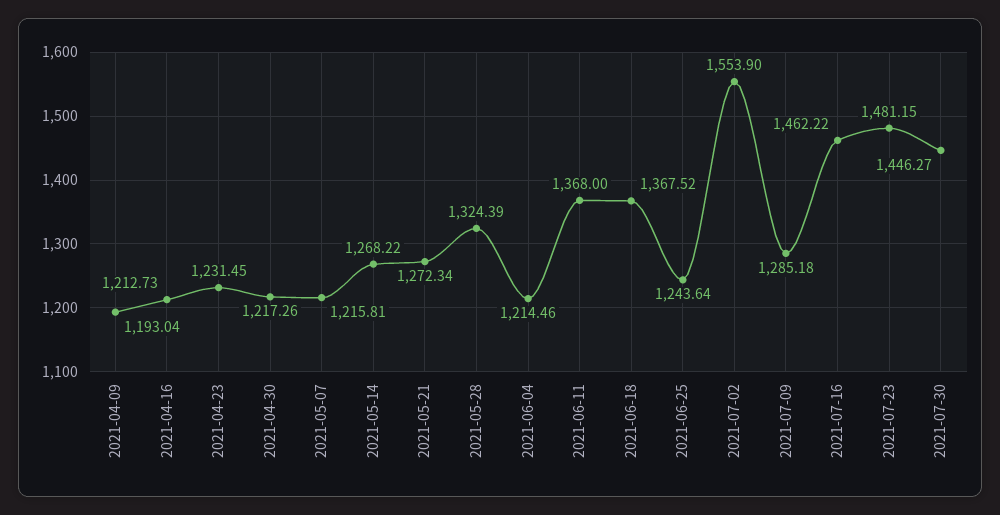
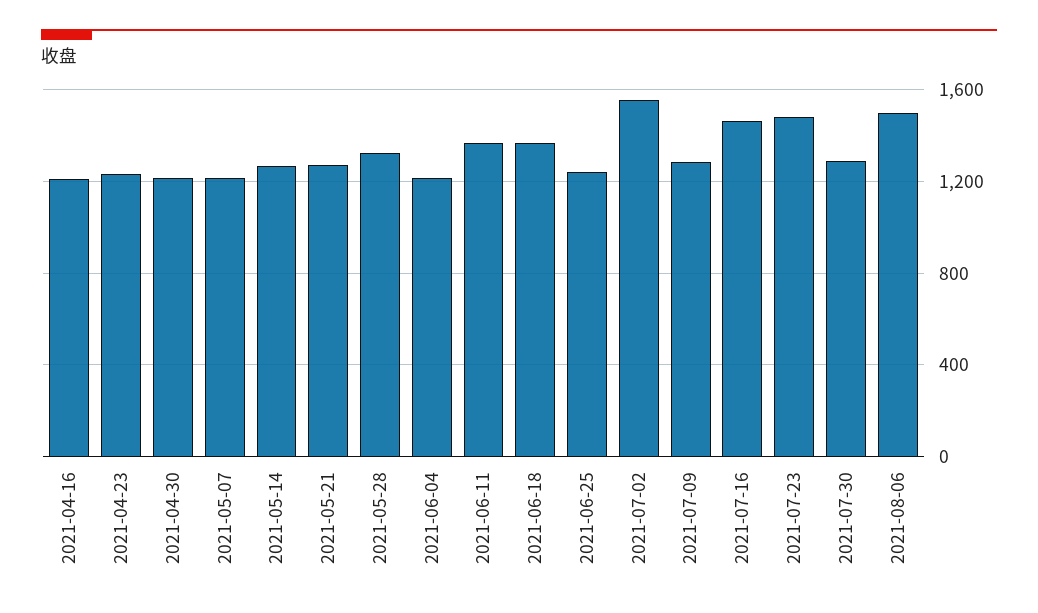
2021-04-09: 1193.04 -> none
2021-07-30: 1446.27 -> 1300
2021-08-06: none -> 1500

